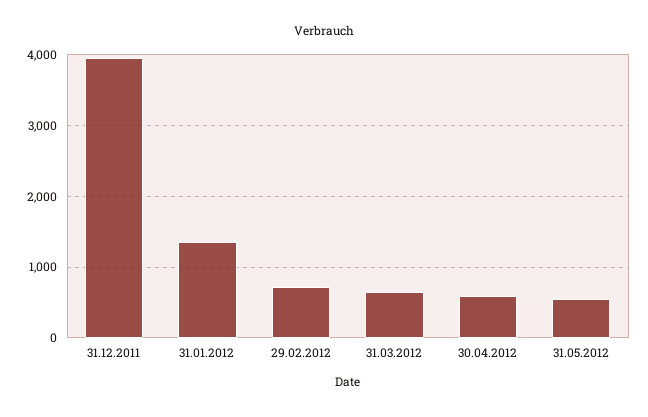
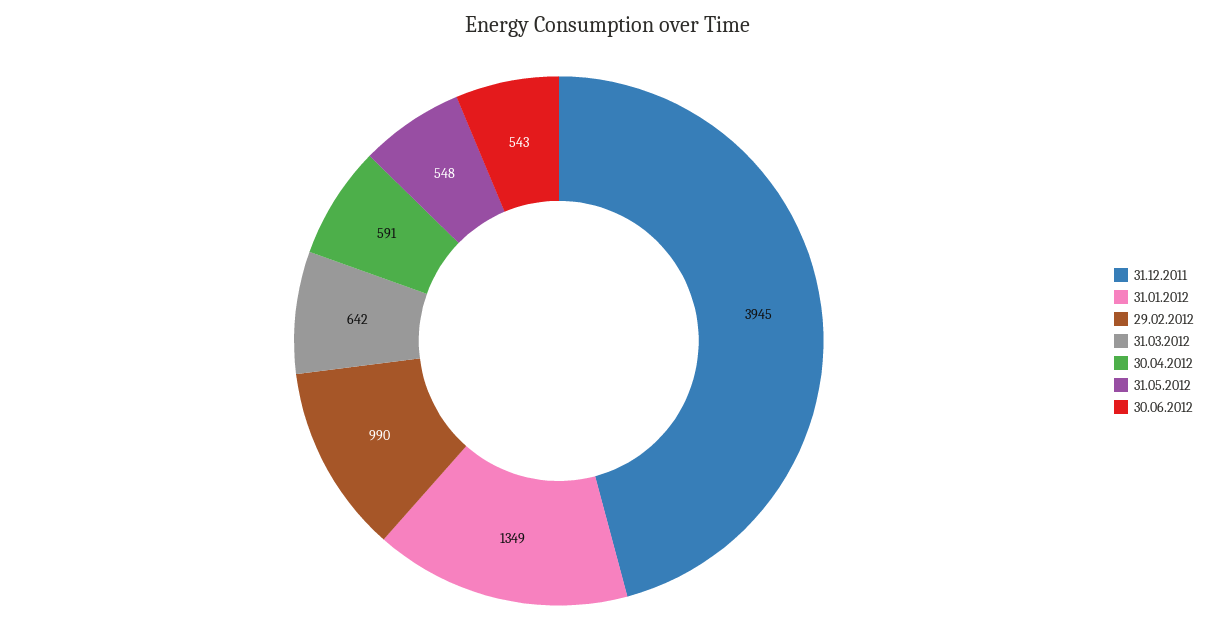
29.02.2012: 700 -> 990
30.06.2012: none -> 543

